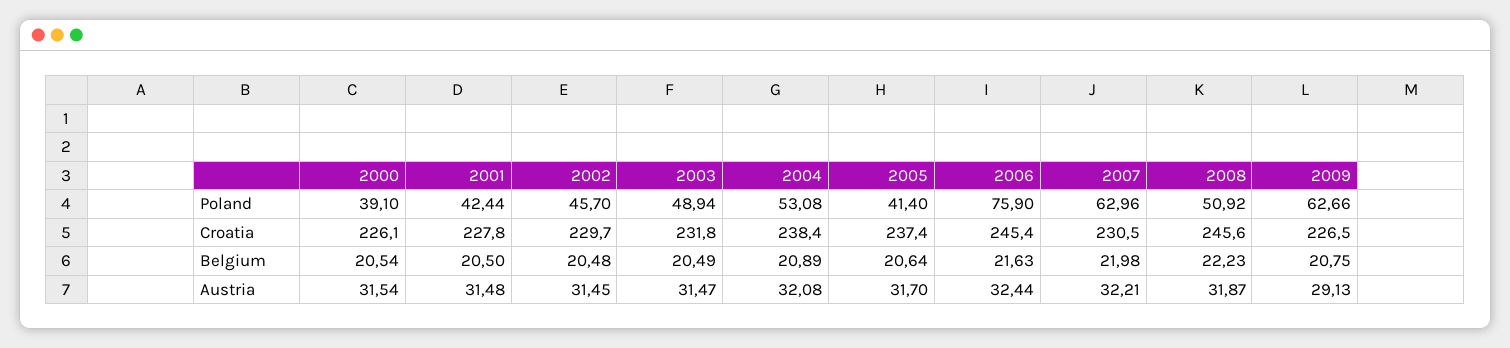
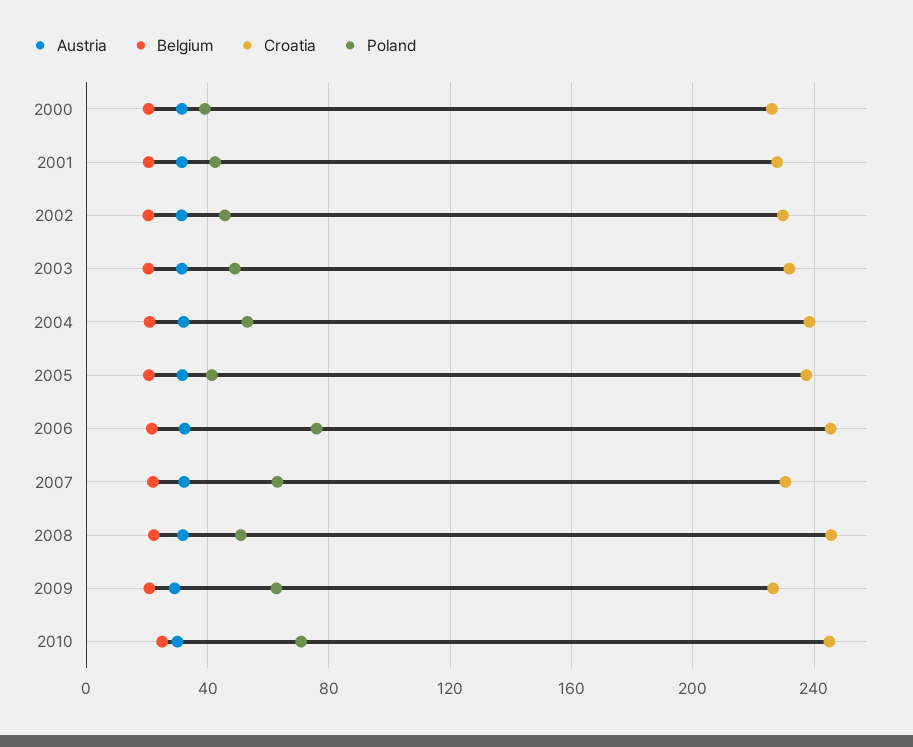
Austria, 2010: none -> 30
Belgium, 2010: none -> 25
Croatia, 2010: none -> 245
Poland, 2010: none -> 70

